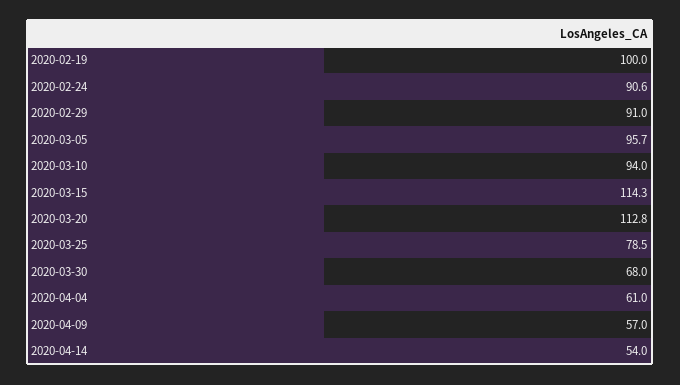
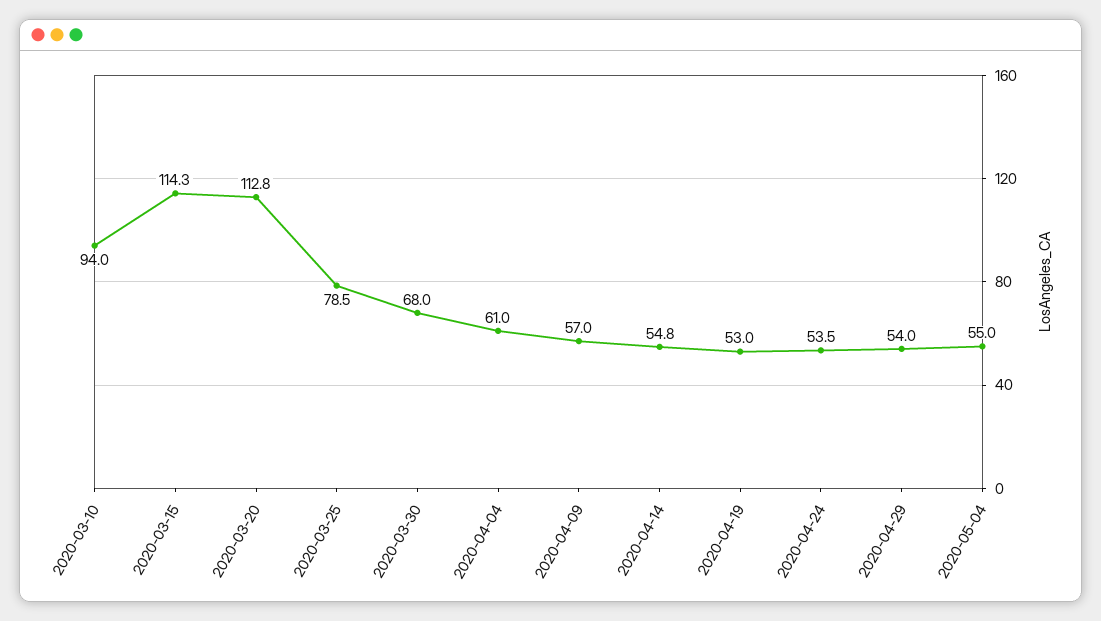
2020-02-19: 100 -> none
2020-02-24: 90.6 -> none
2020-02-29: 91 -> none
2020-03-05: 95.7 -> none
2020-04-14: 54 -> 54.8
2020-04-19: none -> 53
2020-04-24: none -> 53.5
2020-04-29: none -> 54
2020-05-04: none -> 55

